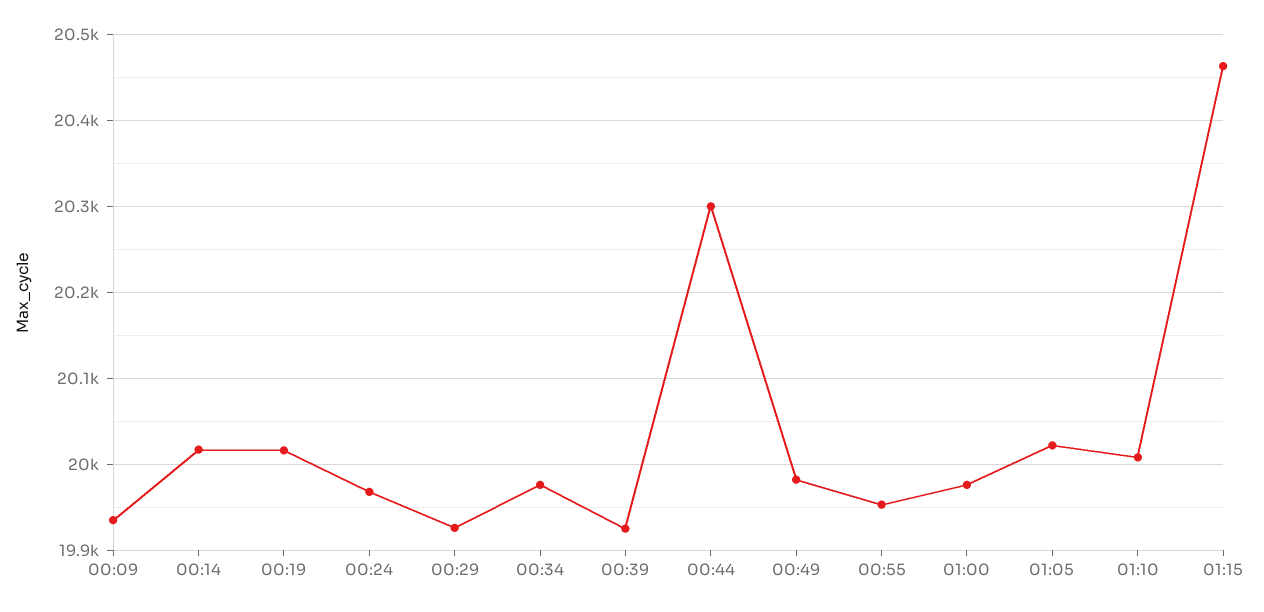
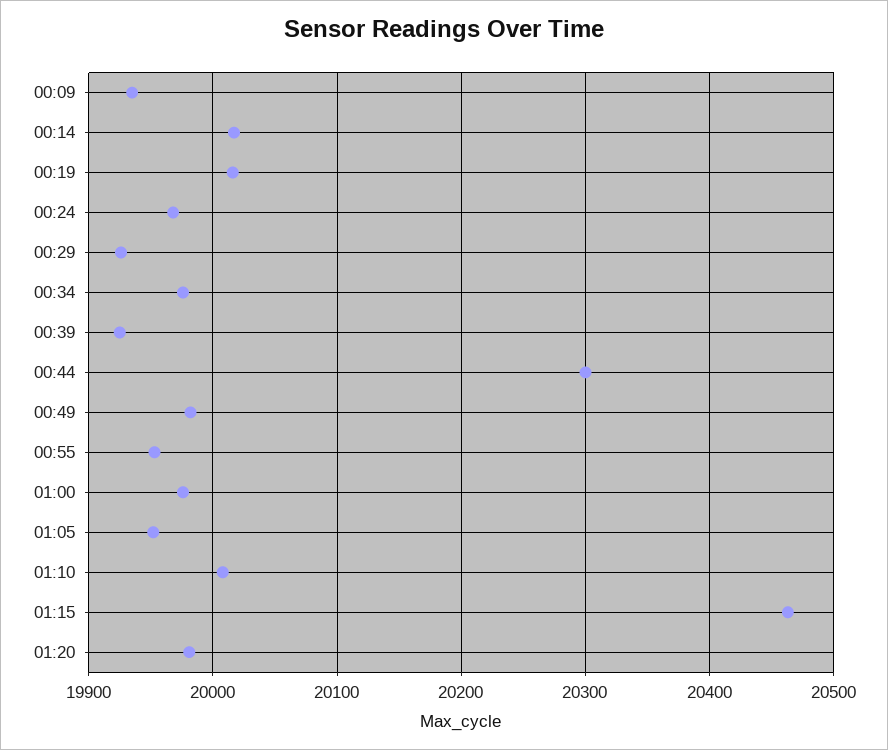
01:05: 20020 -> 19950
01:20: none -> 19980

